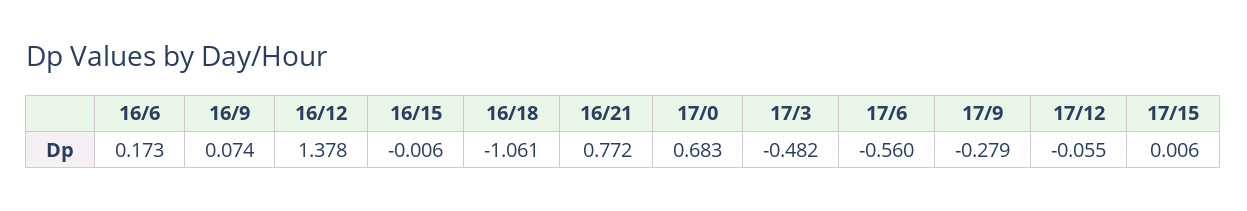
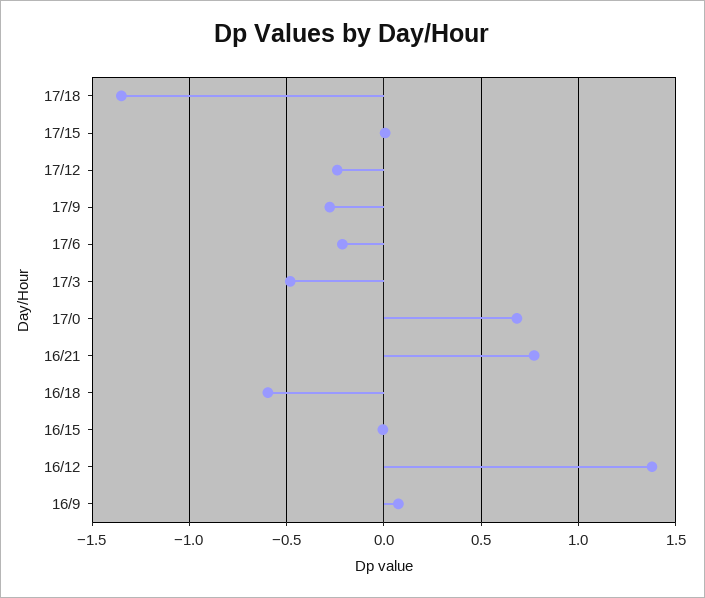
16/6: 0.173 -> none
16/18: -1.061 -> -0.6
17/6: -0.56 -> -0.2
17/12: -0.055 -> -0.25
17/18: none -> -1.35

